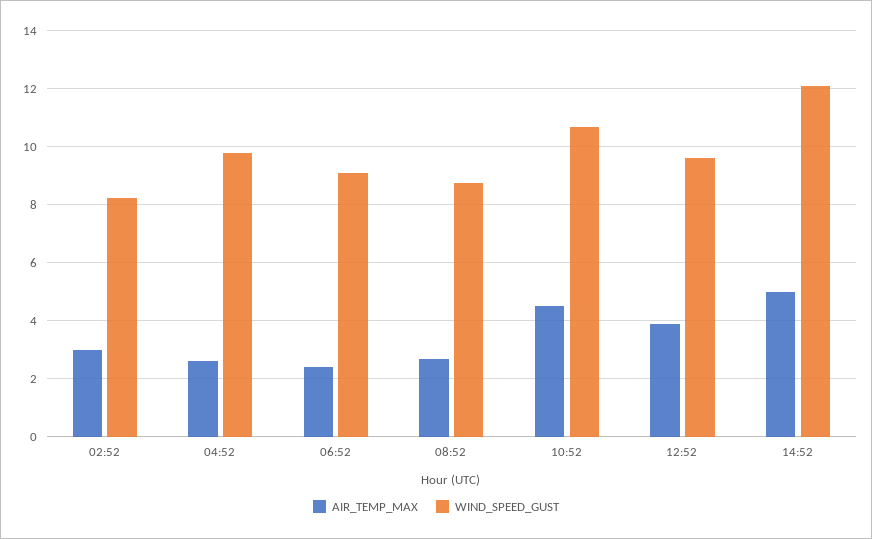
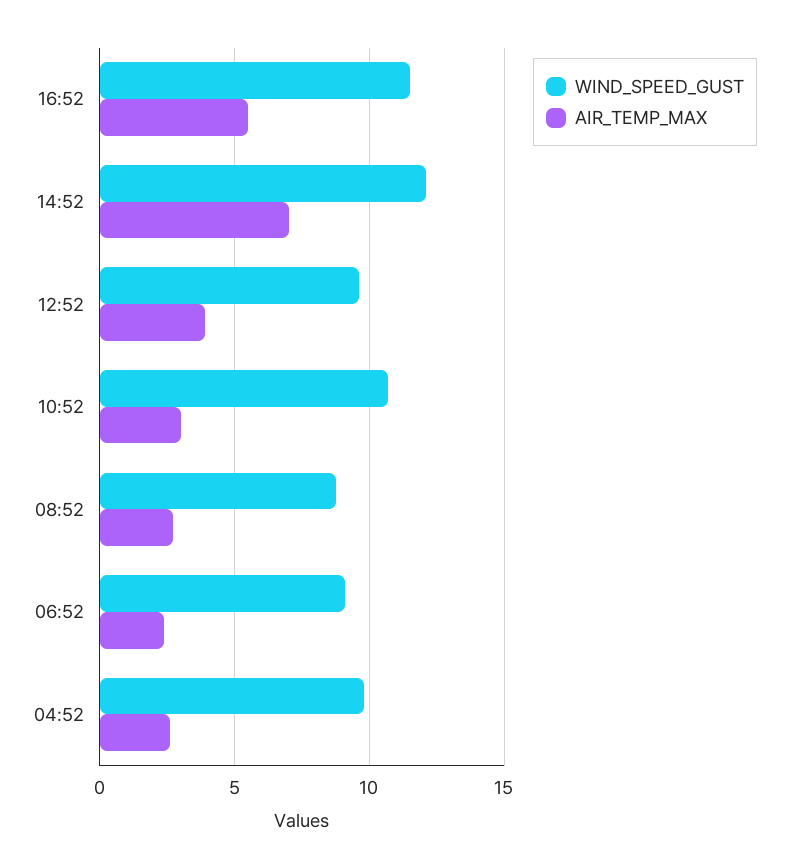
AIR_TEMP_MAX, 02:52: 3 -> none
WIND_SPEED_GUST, 02:52: 8.25 -> none
AIR_TEMP_MAX, 10:52: 4.5 -> 3
AIR_TEMP_MAX, 14:52: 5 -> 7
WIND_SPEED_GUST, 16:52: none -> 11.5
AIR_TEMP_MAX, 16:52: none -> 5.5

